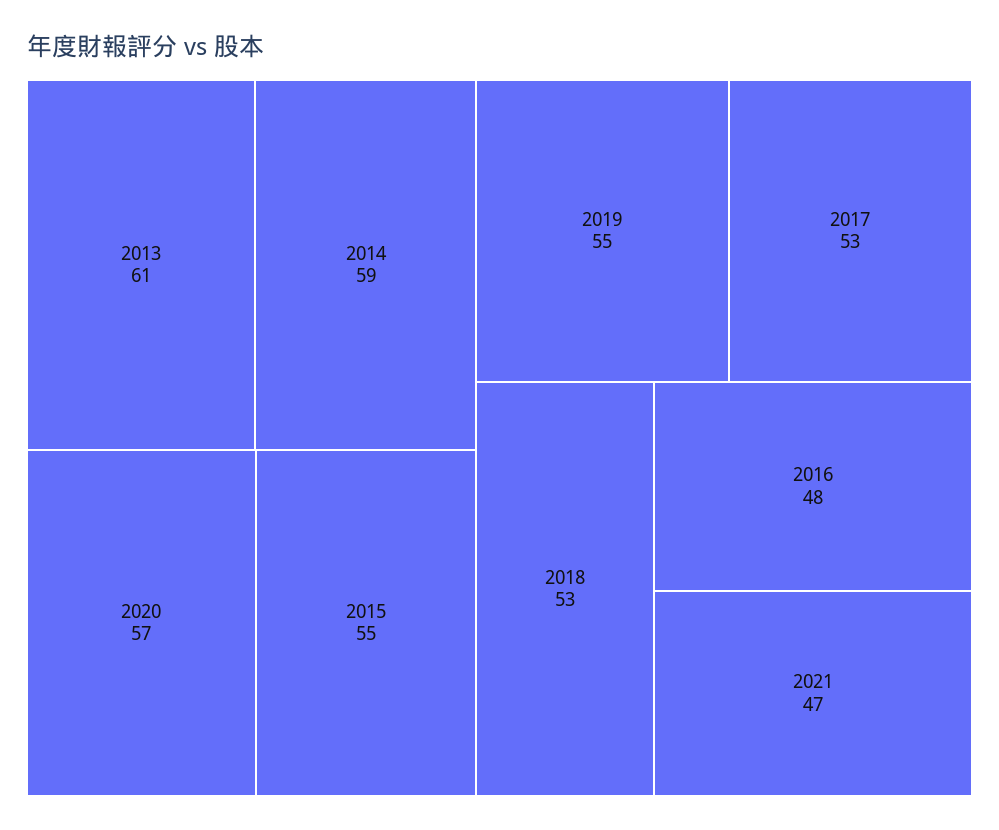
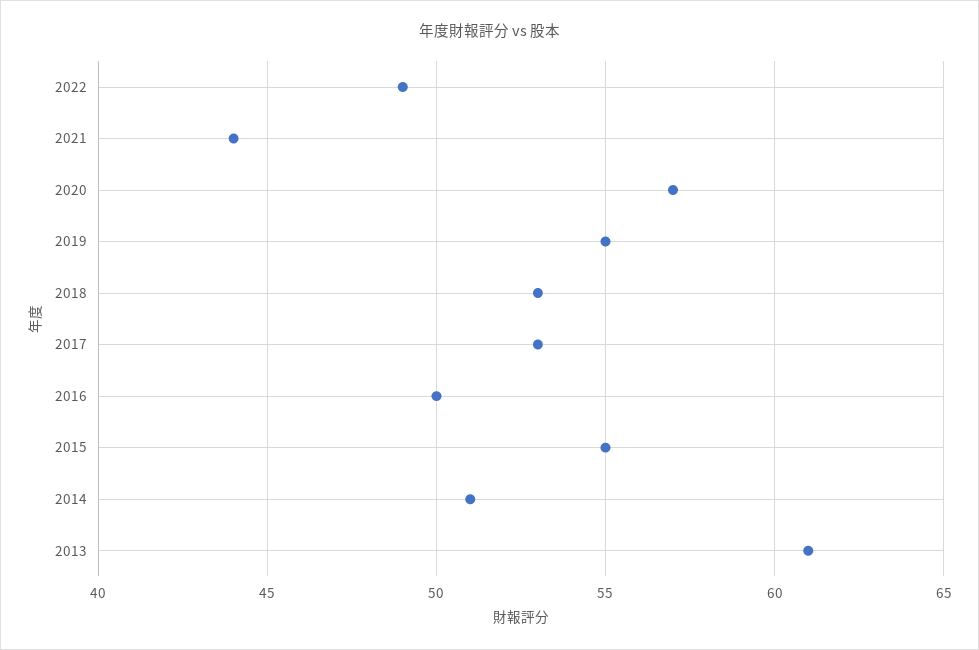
2014: 59 -> 51
2016: 48 -> 50
2021: 47 -> 44
2022: none -> 49

